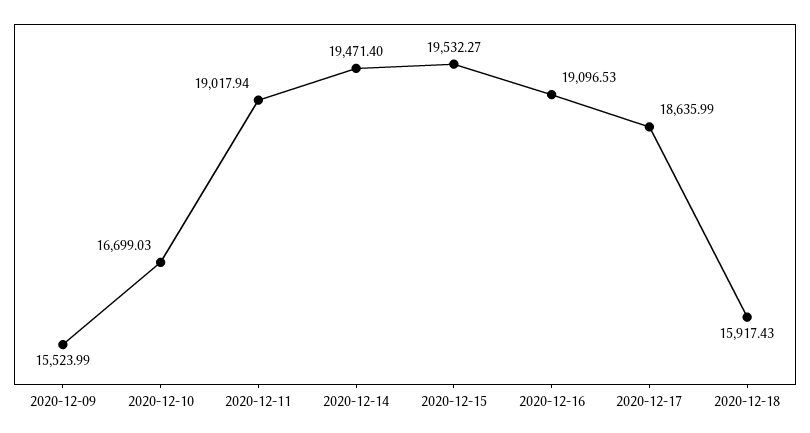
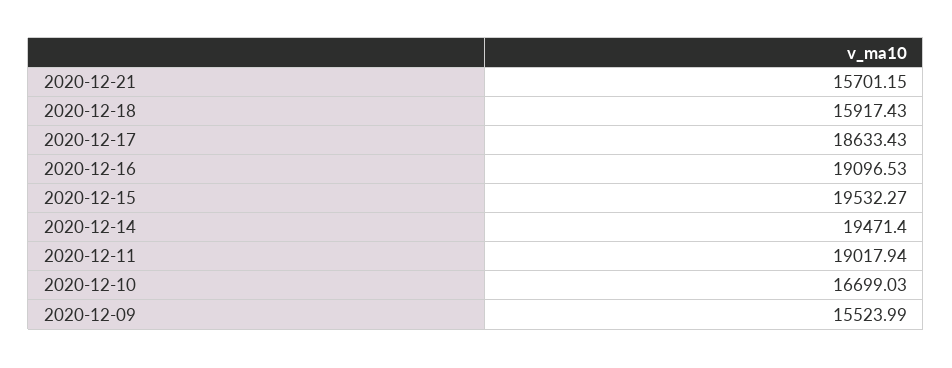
2020-12-17: 18635.99 -> 18633.43
2020-12-21: none -> 15701.15

